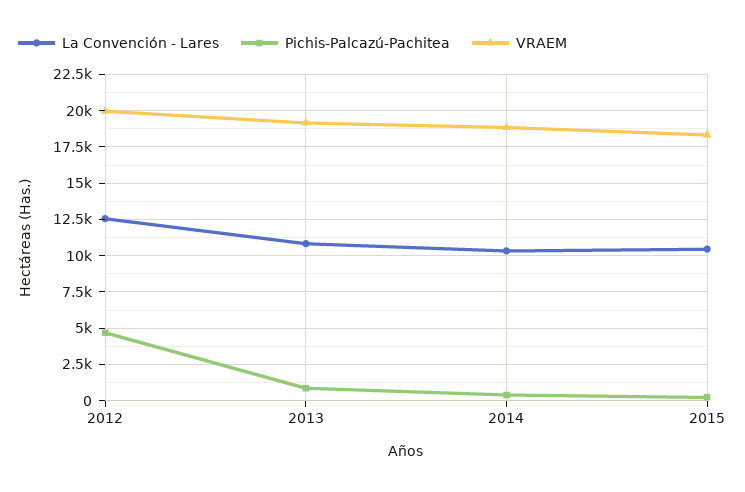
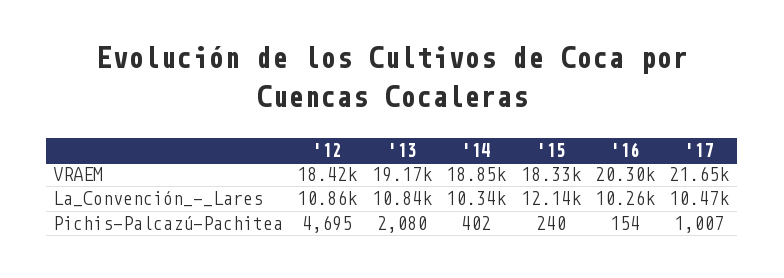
La Convención - Lares, 2012: 12500 -> 10860
VRAEM, 2012: 20000 -> 18420
Pichis-Palcazú-Pachitea, 2013: 1000 -> 2080
La Convención - Lares, 2015: 10500 -> 12140
VRAEM, '16: none -> 20300
VRAEM, '17: none -> 21650
La Convención - Lares, '16: none -> 10260
La Convención - Lares, '17: none -> 10470
Pichis-Palcazú-Pachitea, '16: none -> 154
Pichis-Palcazú-Pachitea, '17: none -> 1007

